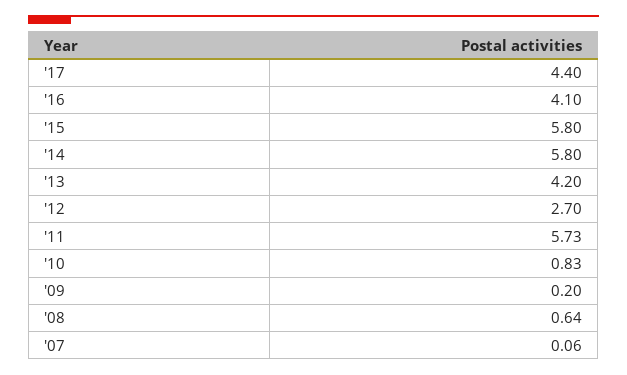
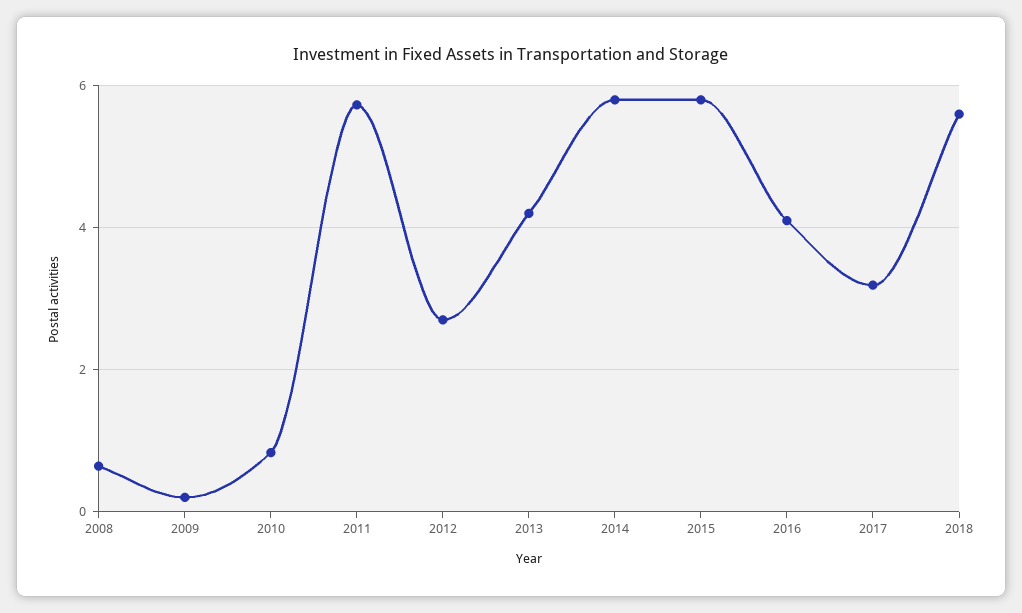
'17: 4.4 -> 3.2
'07: 0.06 -> none
2018: none -> 5.6

